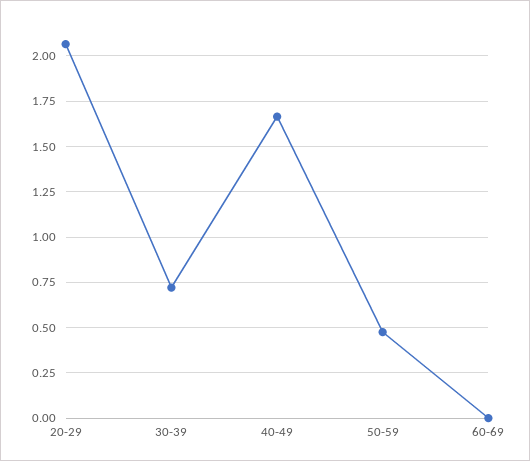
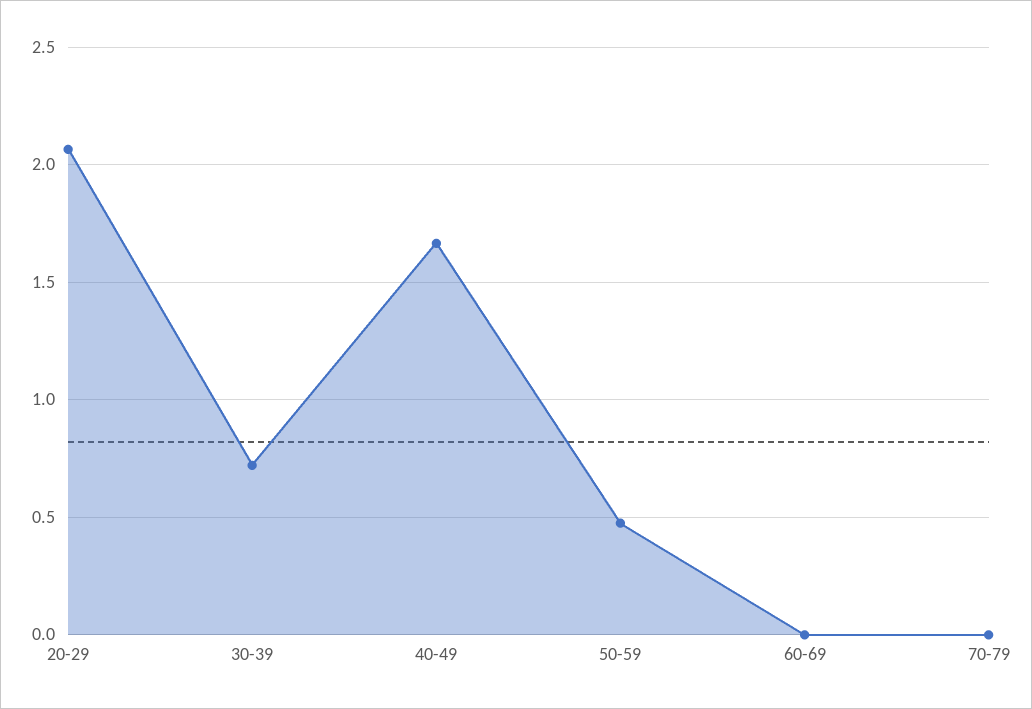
70-79: none -> 0

